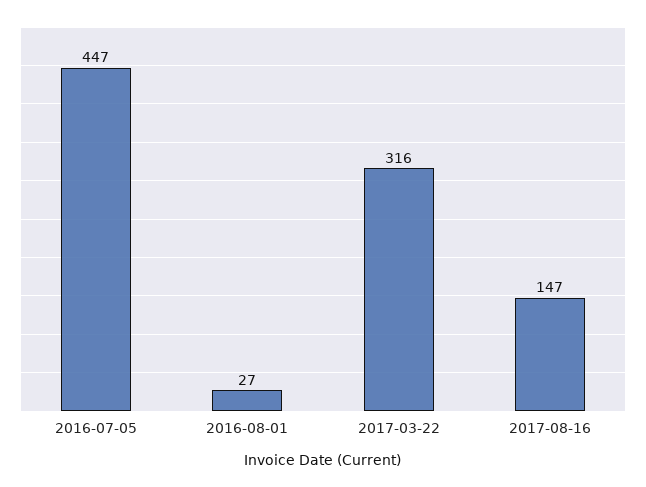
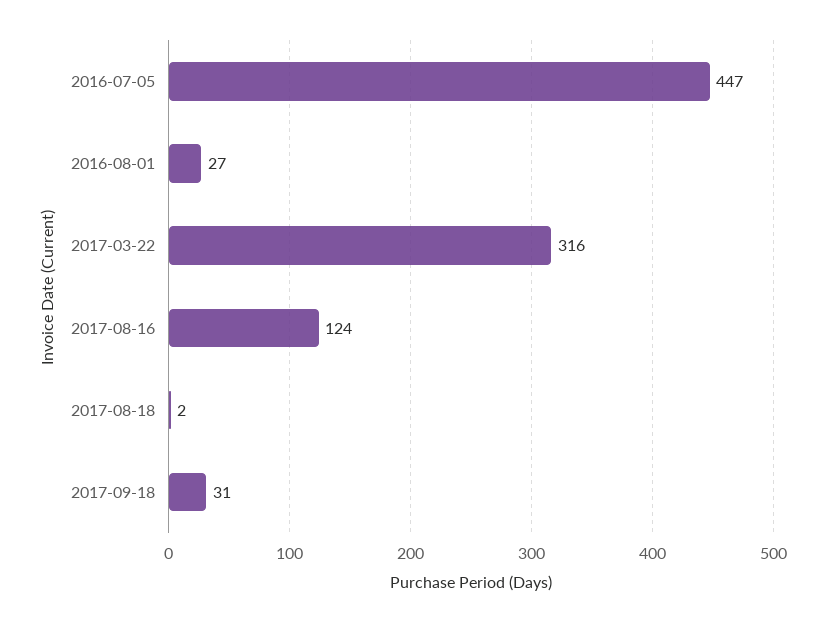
2017-08-16: 147 -> 124
2017-08-18: none -> 2
2017-09-18: none -> 31

